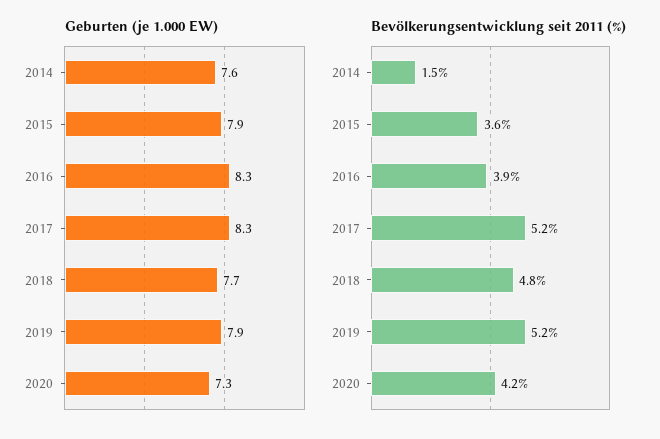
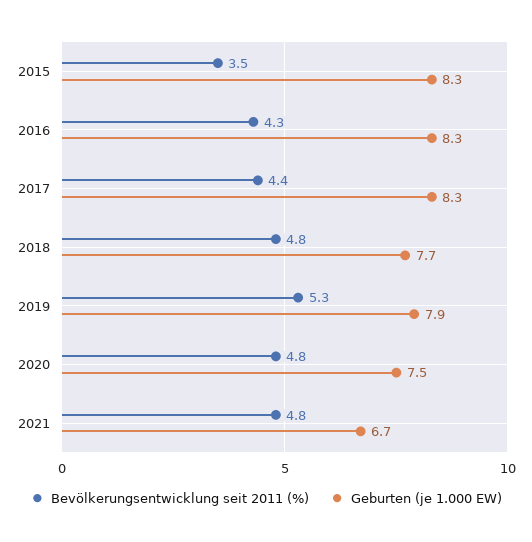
Geburten (je 1.000 EW), 2014: 7.6 -> none
Geburten (je 1.000 EW), 2015: 7.9 -> 8.3
Geburten (je 1.000 EW), 2020: 7.3 -> 7.5
Bevölkerungsentwicklung seit 2011 (%), 2014: 1.5 -> none
Bevölkerungsentwicklung seit 2011 (%), 2015: 3.6 -> 3.5
Bevölkerungsentwicklung seit 2011 (%), 2016: 3.9 -> 4.3
Bevölkerungsentwicklung seit 2011 (%), 2017: 5.2 -> 4.4
Bevölkerungsentwicklung seit 2011 (%), 2019: 5.2 -> 5.3
Bevölkerungsentwicklung seit 2011 (%), 2020: 4.2 -> 4.8
Bevölkerungsentwicklung seit 2011 (%), 2021: none -> 4.8
Geburten (je 1.000 EW), 2021: none -> 6.7

